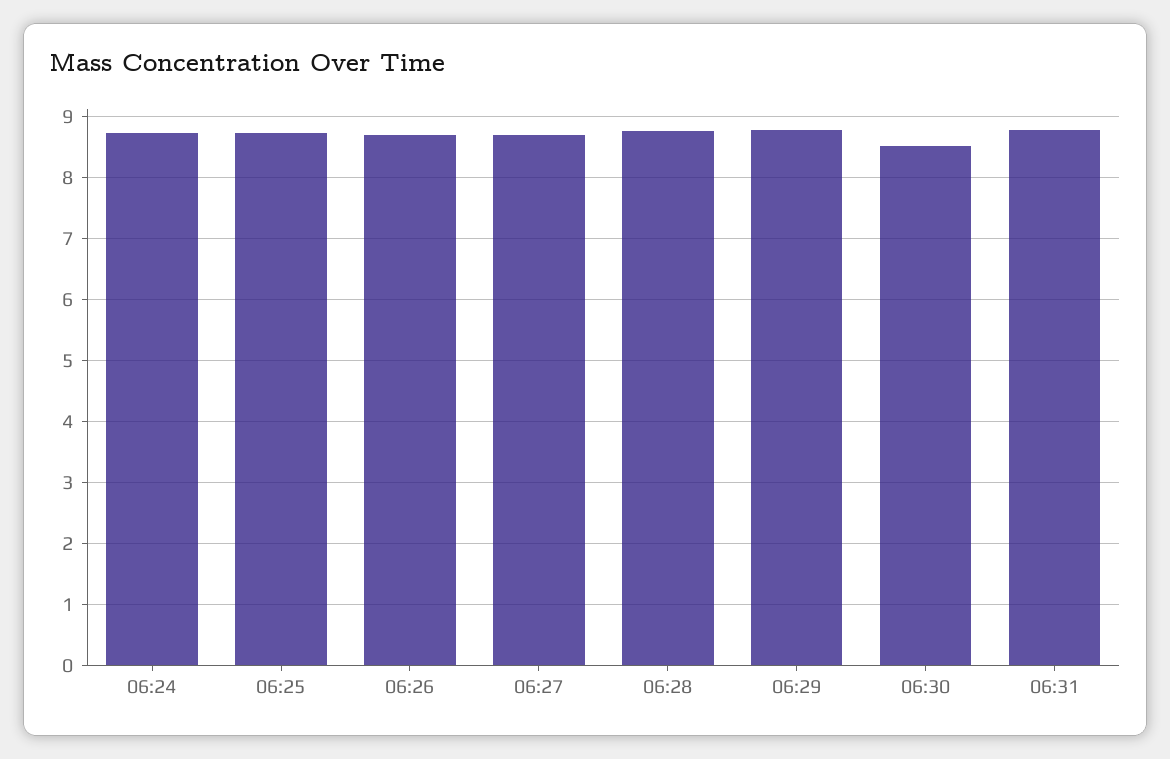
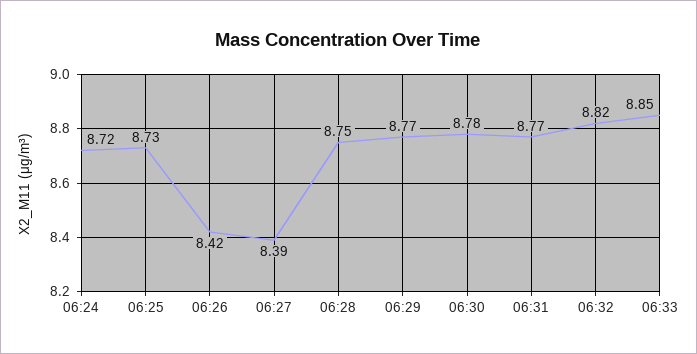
06:26: 8.7 -> 8.42
06:27: 8.7 -> 8.39
06:30: 8.5 -> 8.78
06:32: none -> 8.82
06:33: none -> 8.85

